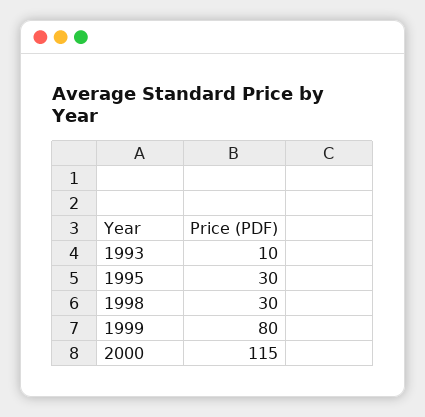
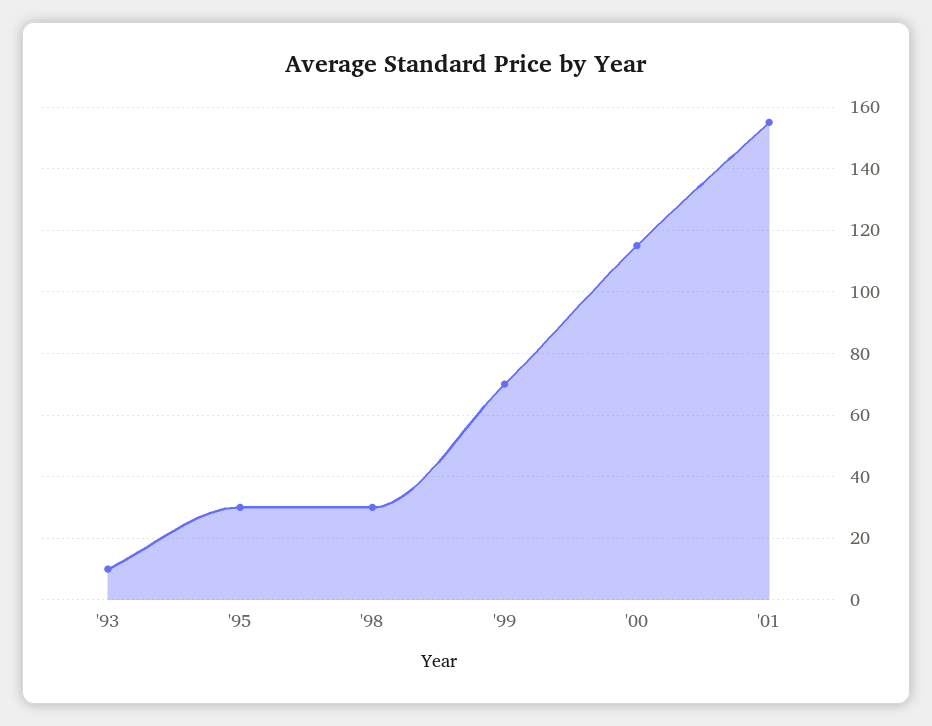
1999: 80 -> 70
'01: none -> 155

